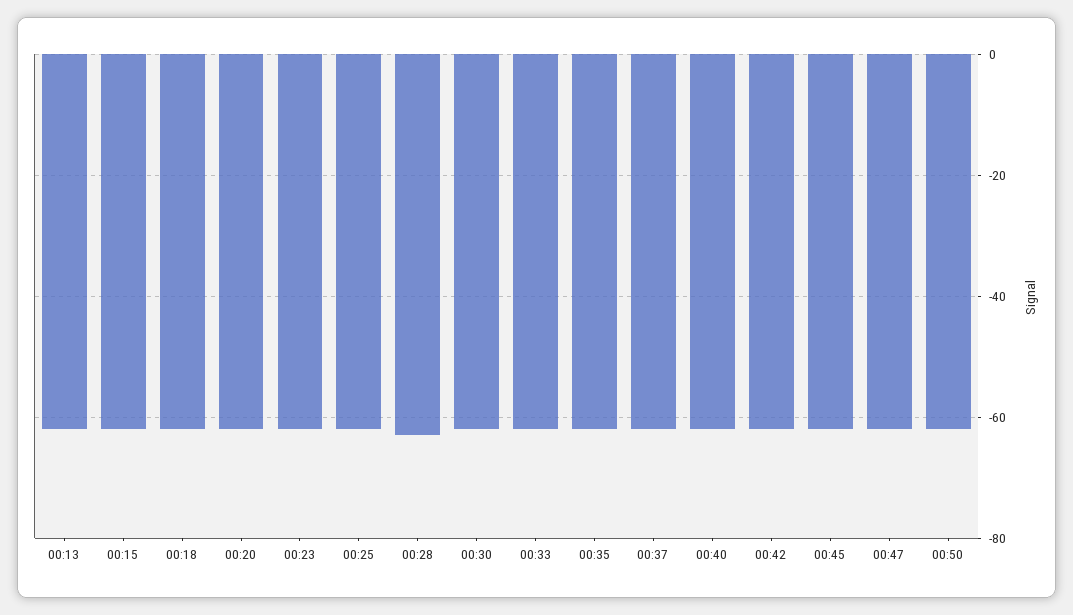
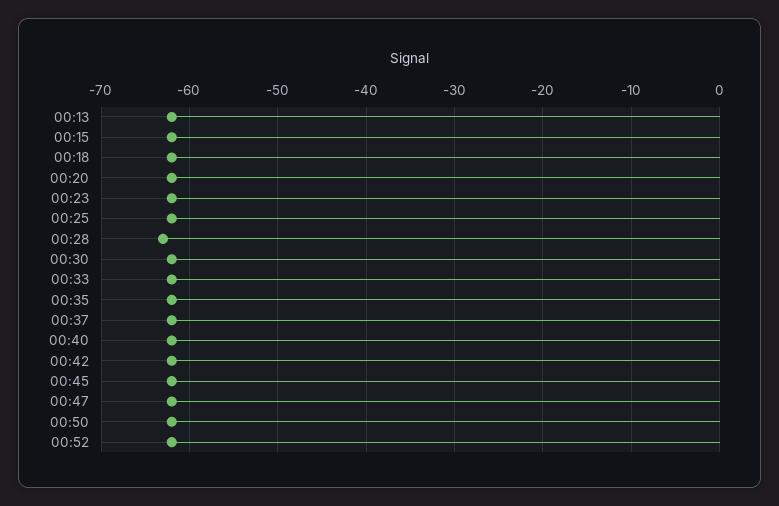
00:52: none -> -62

